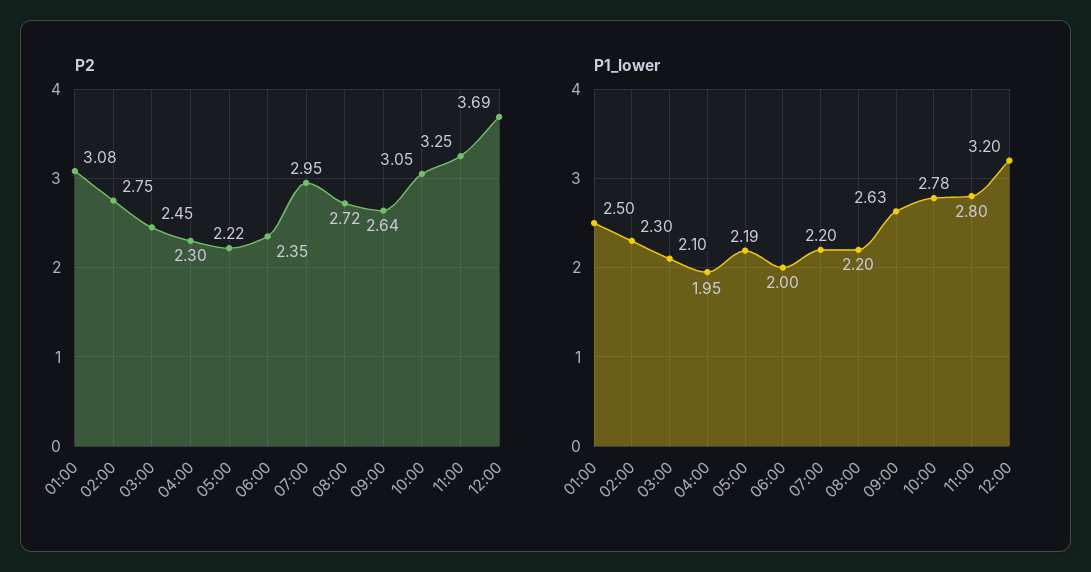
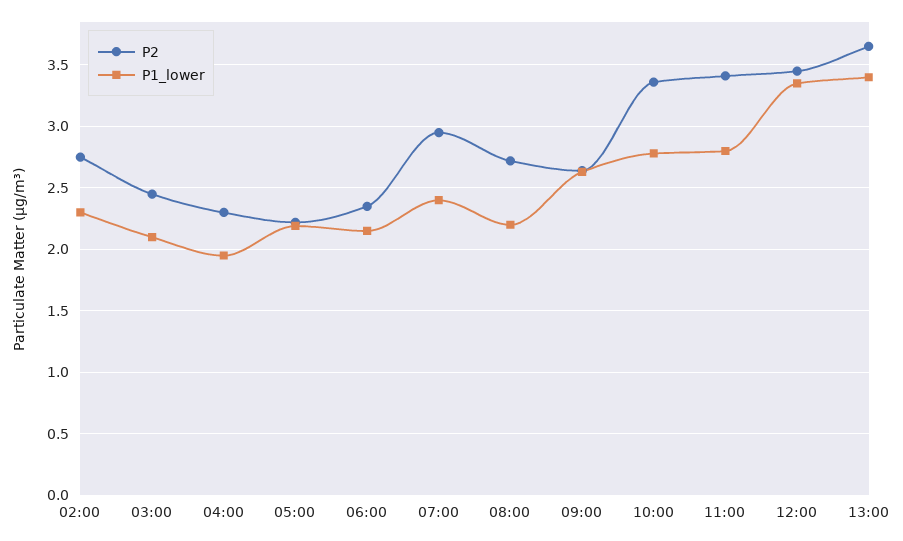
P2, 01:00: 3.08 -> none
P2, 10:00: 3.05 -> 3.35
P2, 11:00: 3.25 -> 3.4
P2, 12:00: 3.69 -> 3.45
P1_lower, 01:00: 2.5 -> none
P1_lower, 06:00: 2 -> 2.15
P1_lower, 07:00: 2.2 -> 2.4
P1_lower, 12:00: 3.2 -> 3.35
P2, 13:00: none -> 3.65
P1_lower, 13:00: none -> 3.4

